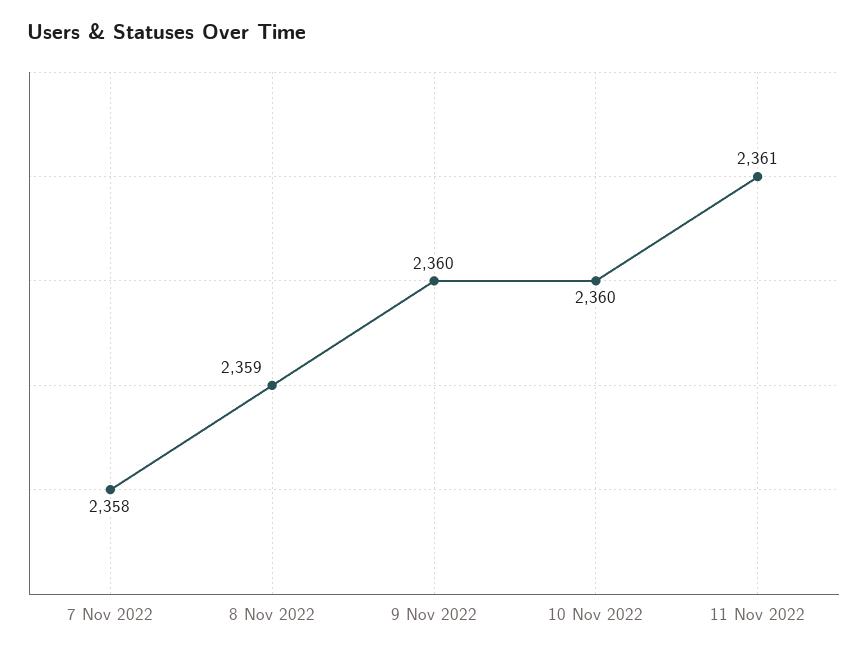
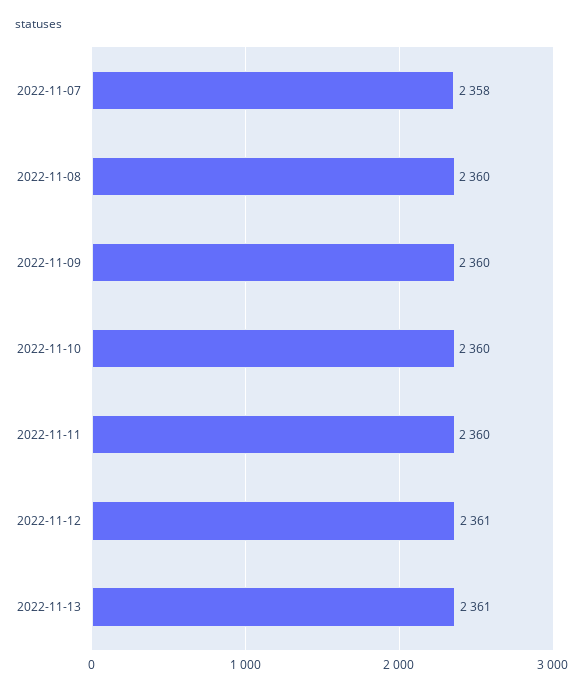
8 Nov 2022: 2359 -> 2360
11 Nov 2022: 2361 -> 2360
2022-11-12: none -> 2361
2022-11-13: none -> 2361

